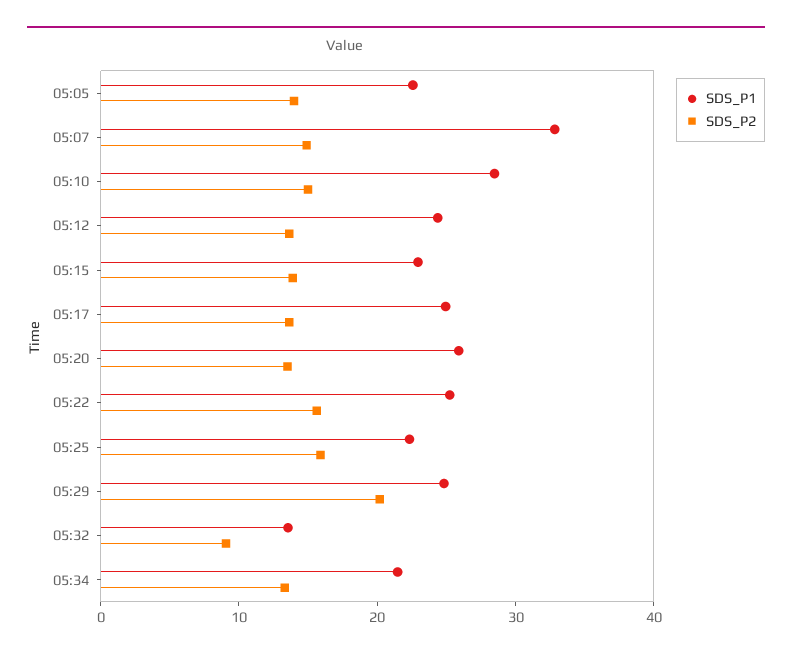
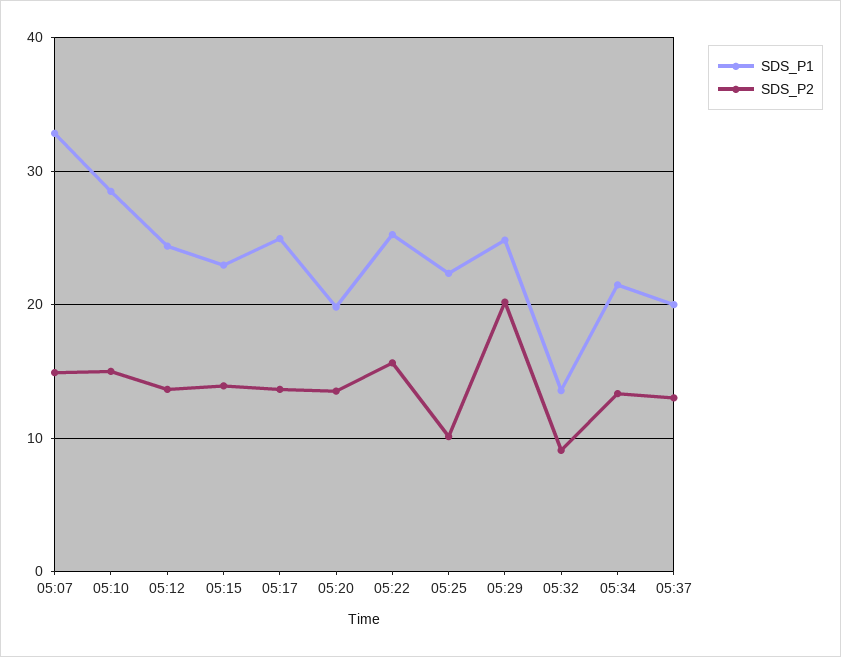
SDS_P1, 05:05: 22 -> none
SDS_P2, 05:05: 14 -> none
SDS_P1, 05:20: 26 -> 20
SDS_P2, 05:25: 16 -> 10
SDS_P1, 05:37: none -> 20
SDS_P2, 05:37: none -> 13

